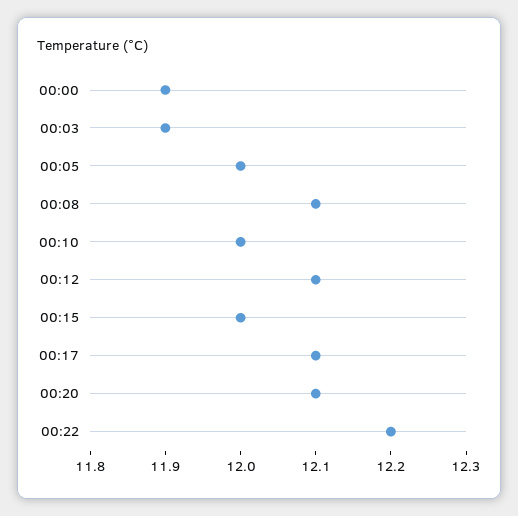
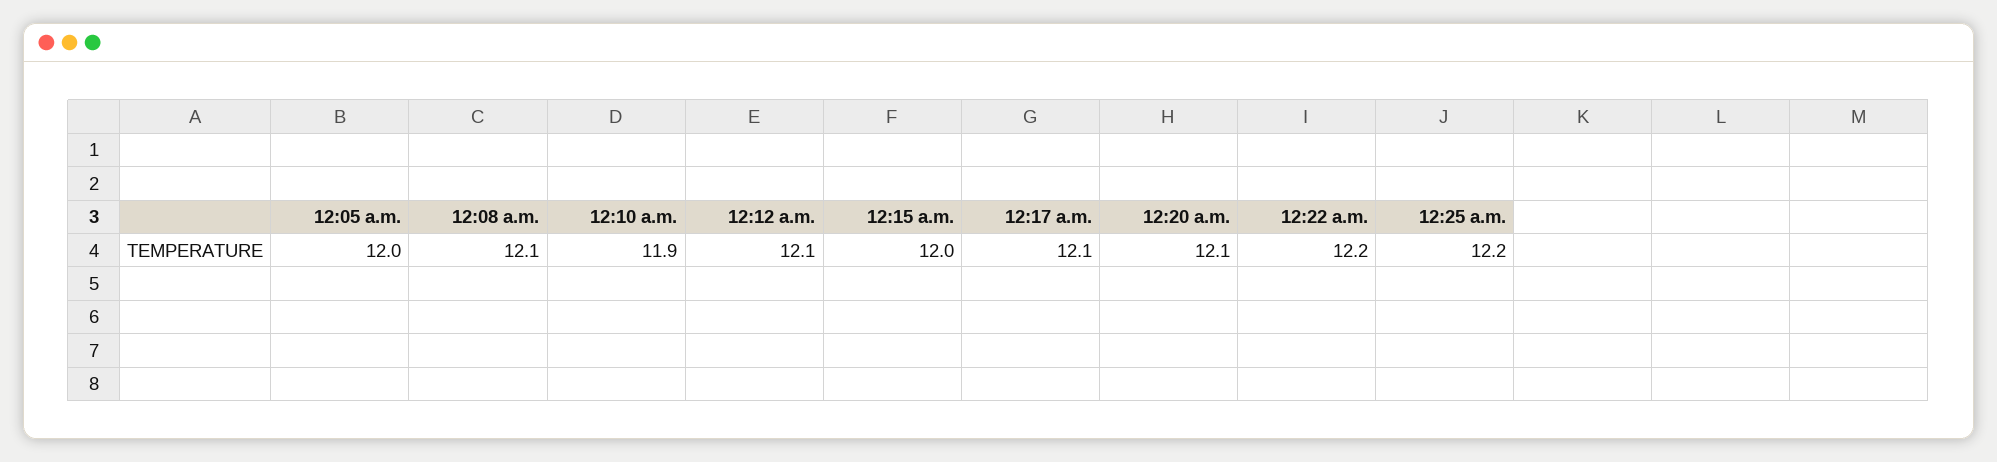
00:00: 11.9 -> none
00:03: 11.9 -> none
00:10: 12 -> 11.9
12:25 a.m.: none -> 12.2

